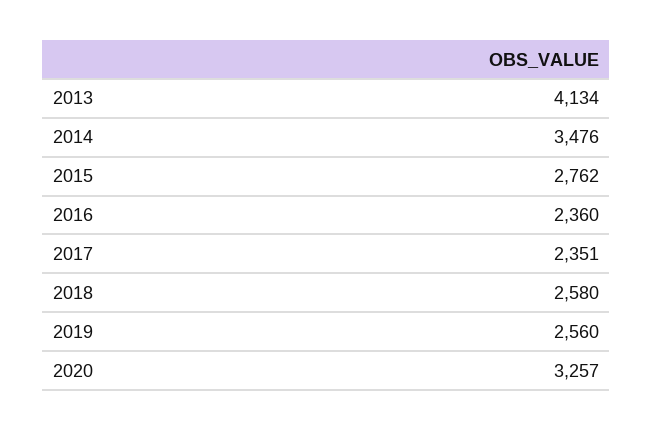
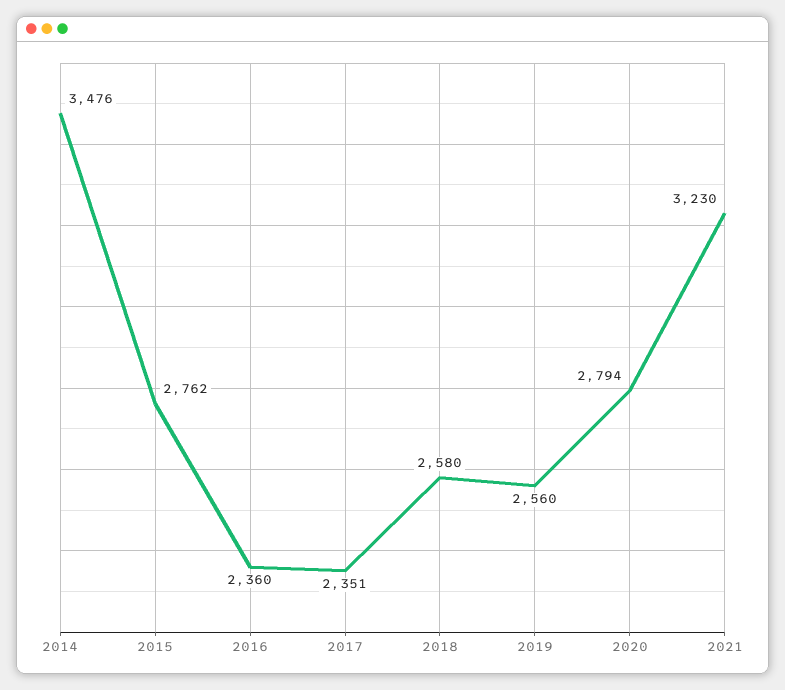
2013: 4134 -> none
2020: 3257 -> 2794
2021: none -> 3230

